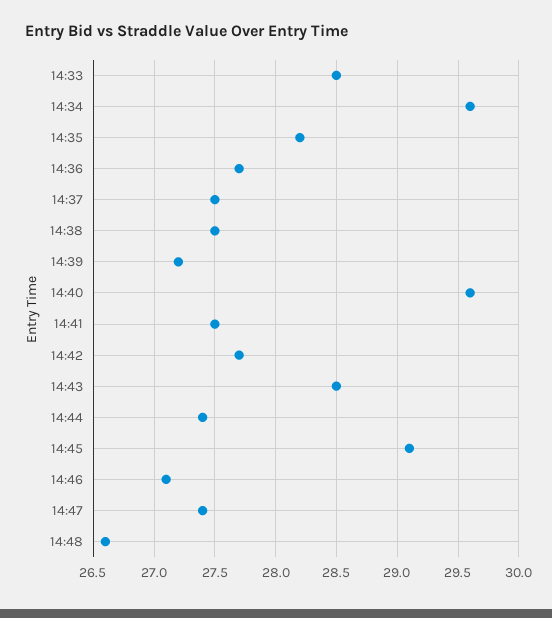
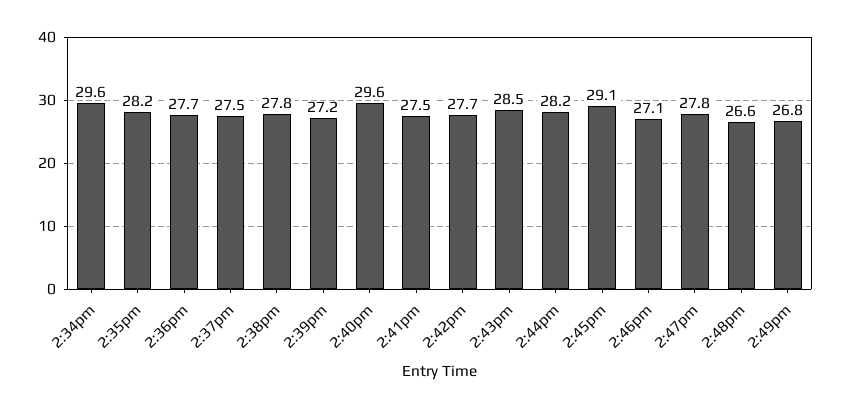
14:33: 28.5 -> none
14:38: 27.5 -> 27.8
14:44: 27.4 -> 28.2
14:47: 27.4 -> 27.8
2:49pm: none -> 26.8

